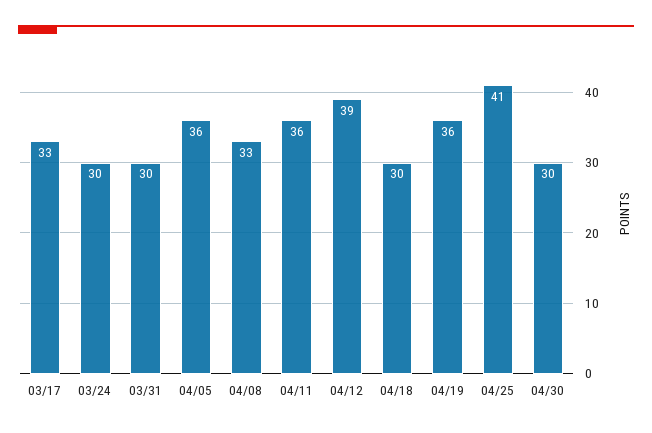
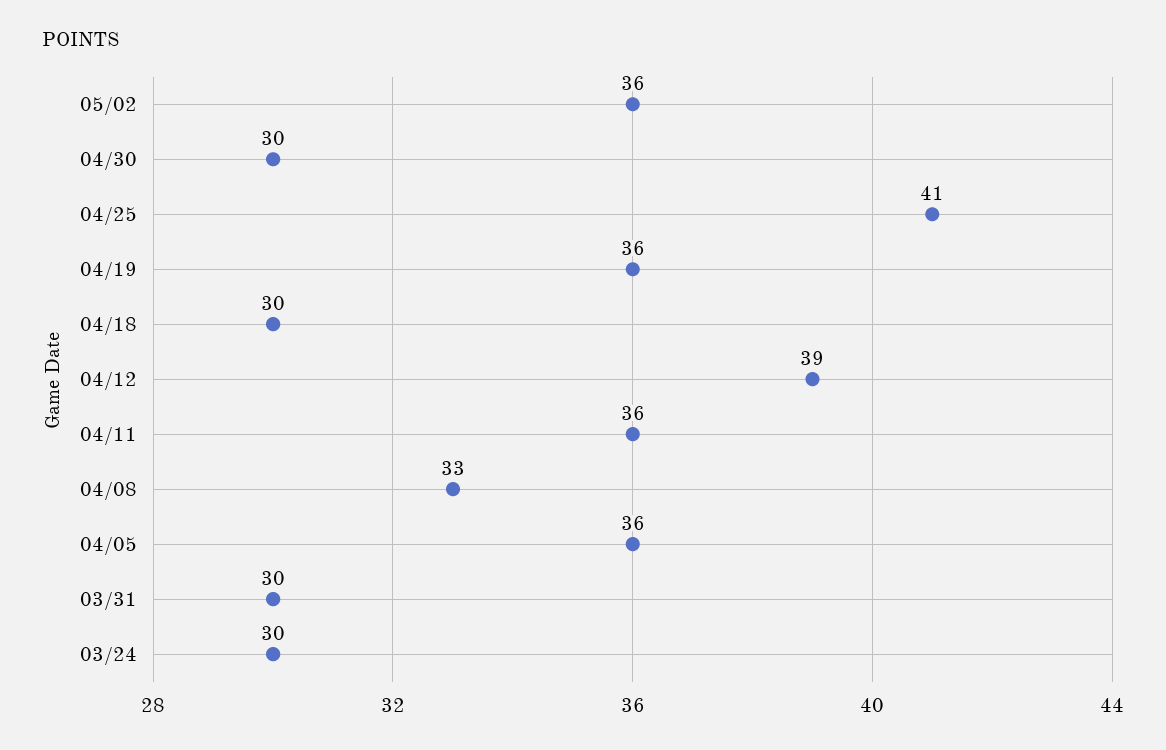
03/17: 33 -> none
05/02: none -> 36

